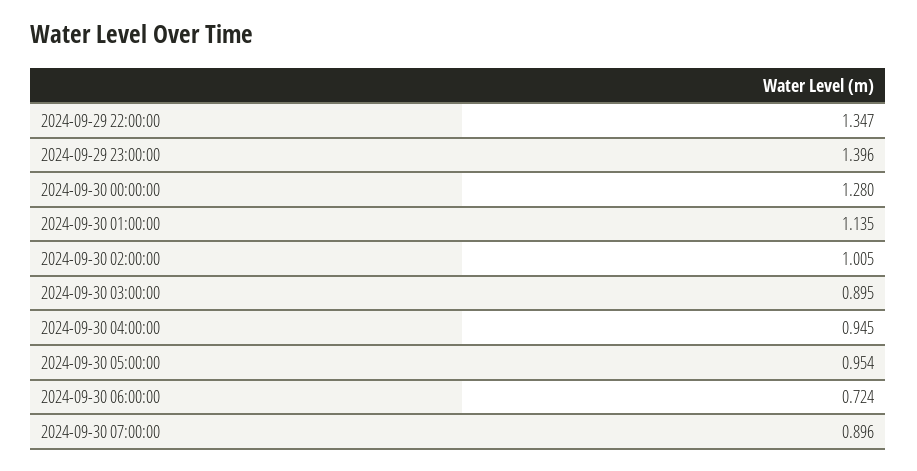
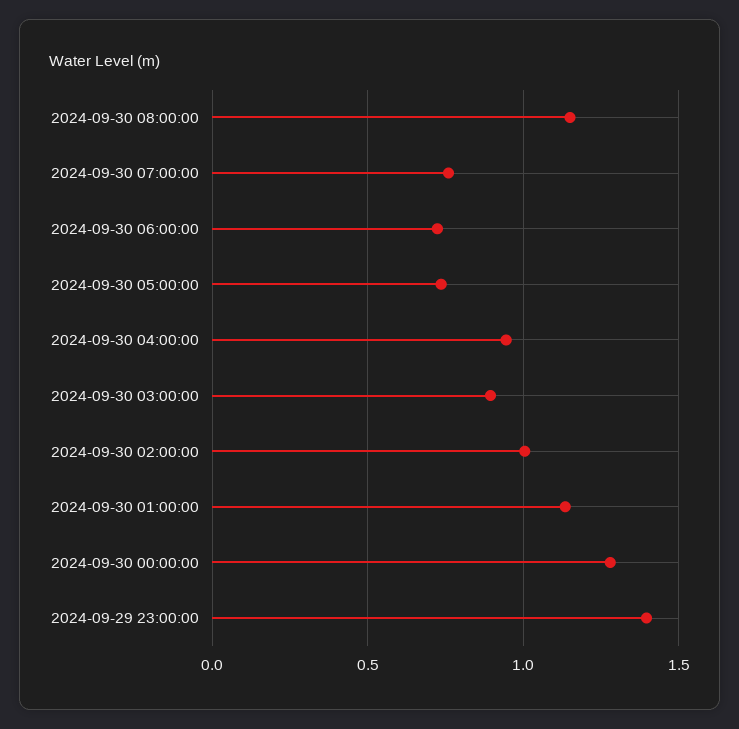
2024-09-29 22:00:00: 1.347 -> none
2024-09-30 05:00:00: 0.954 -> 0.75
2024-09-30 07:00:00: 0.896 -> 0.75
2024-09-30 08:00:00: none -> 1.15

